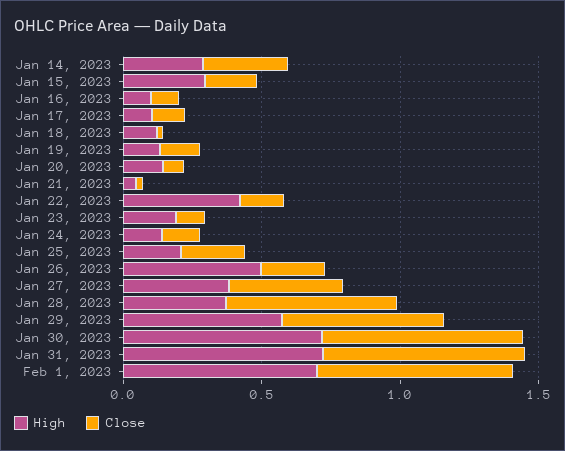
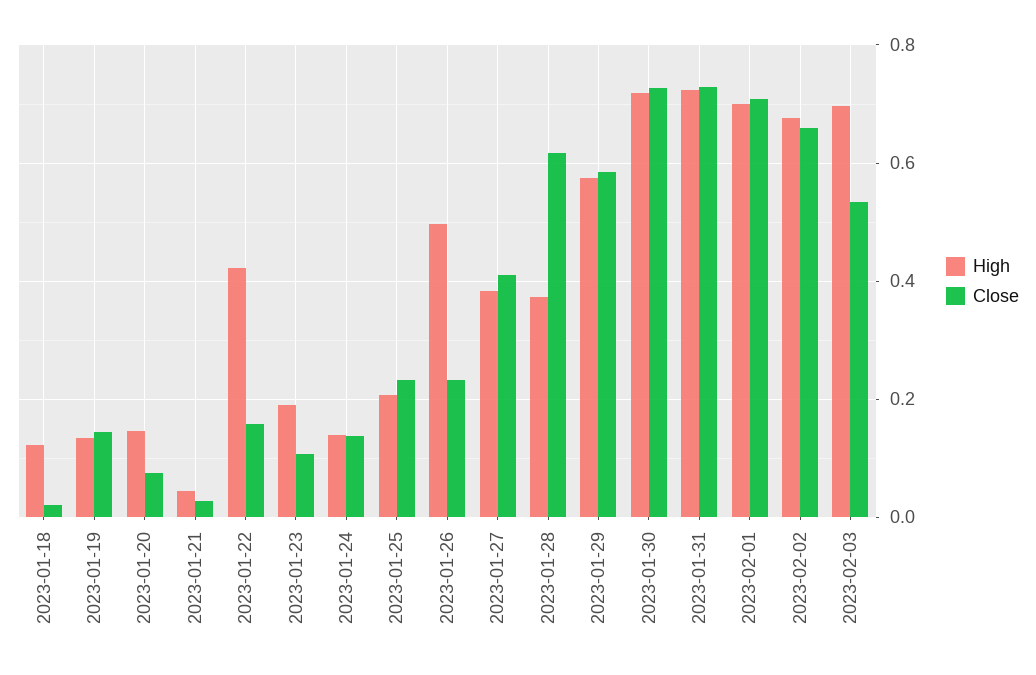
High, Jan 14, 2023: 0.3 -> none
Close, Jan 14, 2023: 0.3 -> none
High, Jan 15, 2023: 0.3 -> none
Close, Jan 15, 2023: 0.2 -> none
High, Jan 16, 2023: 0.1 -> none
Close, Jan 16, 2023: 0.1 -> none
High, Jan 17, 2023: 0.1 -> none
Close, Jan 17, 2023: 0.1 -> none
High, 2023-02-02: none -> 0.68
Close, 2023-02-02: none -> 0.66
High, 2023-02-03: none -> 0.7
Close, 2023-02-03: none -> 0.54

